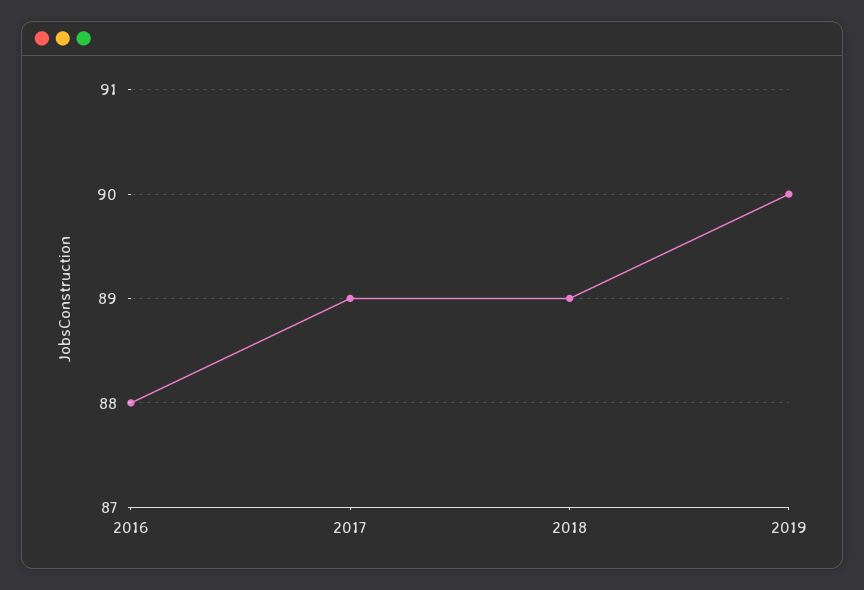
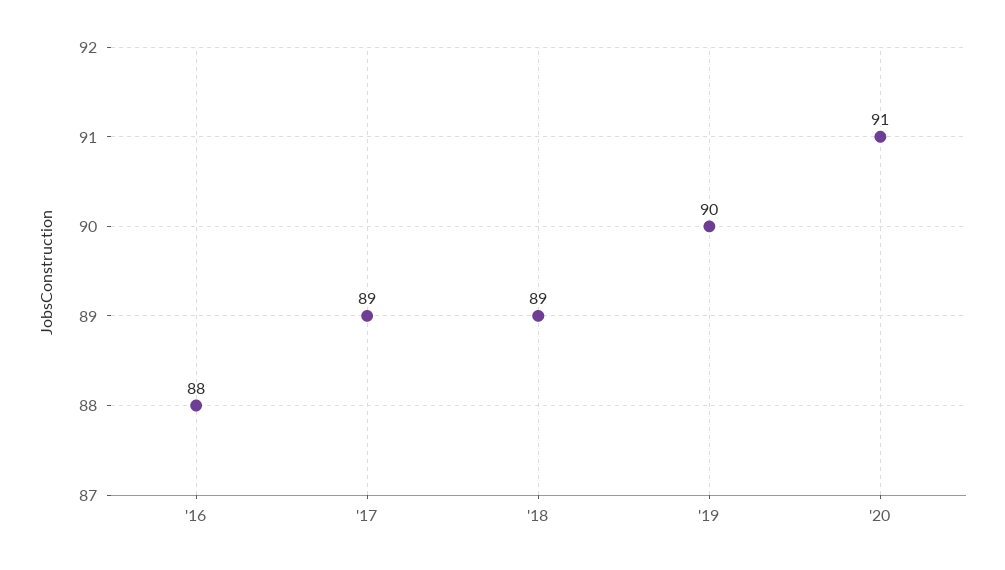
'20: none -> 91

